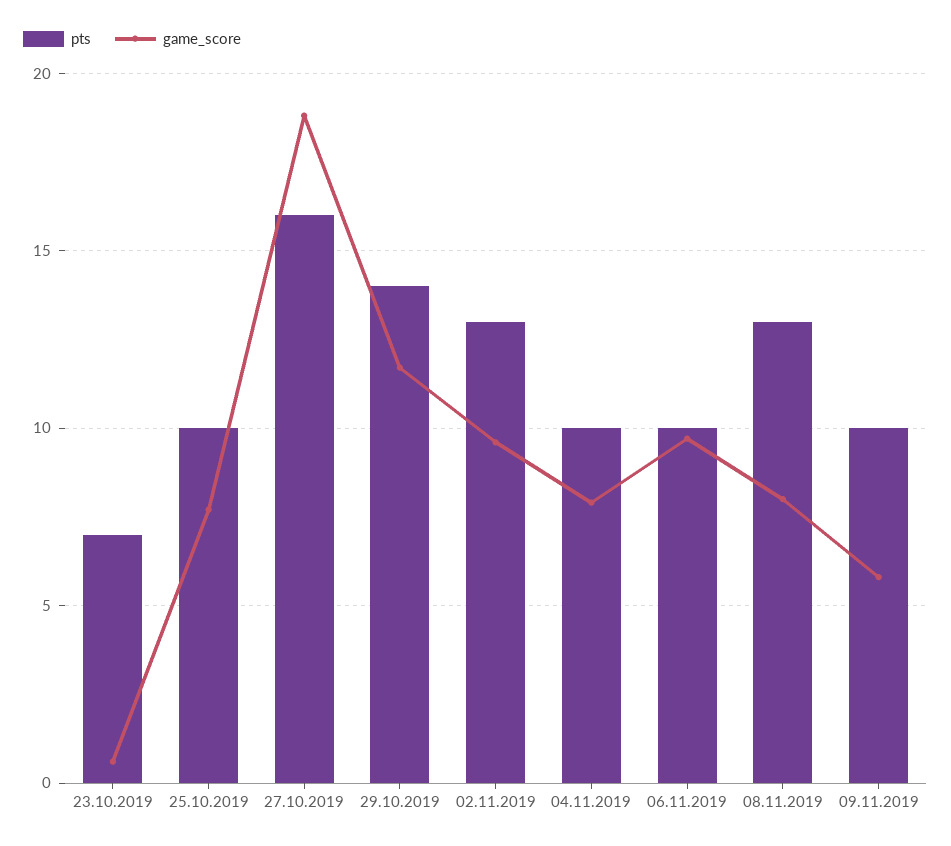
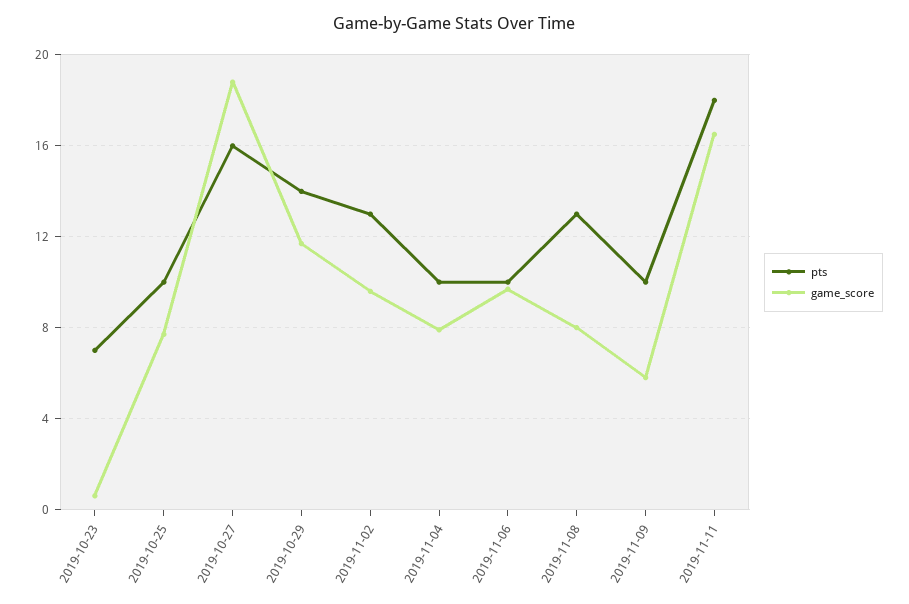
pts, 2019-11-11: none -> 18
game_score, 2019-11-11: none -> 16.5

